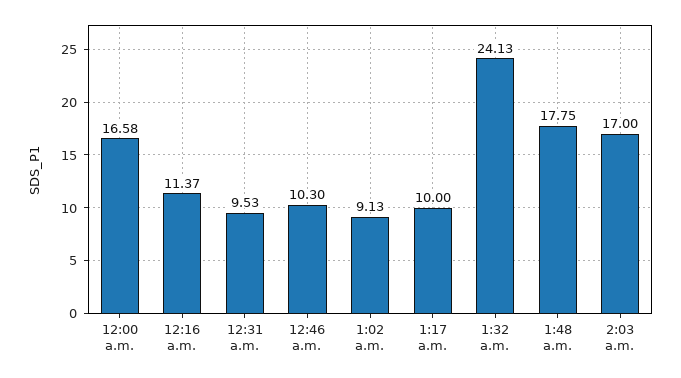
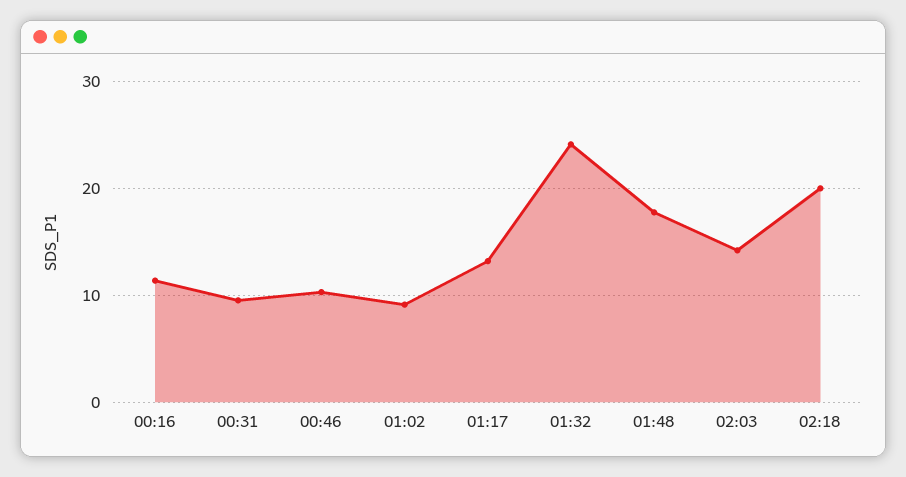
12:00 a.m.: 16.58 -> none
1:17 a.m.: 10 -> 13
2:03 a.m.: 17 -> 14
02:18: none -> 20

